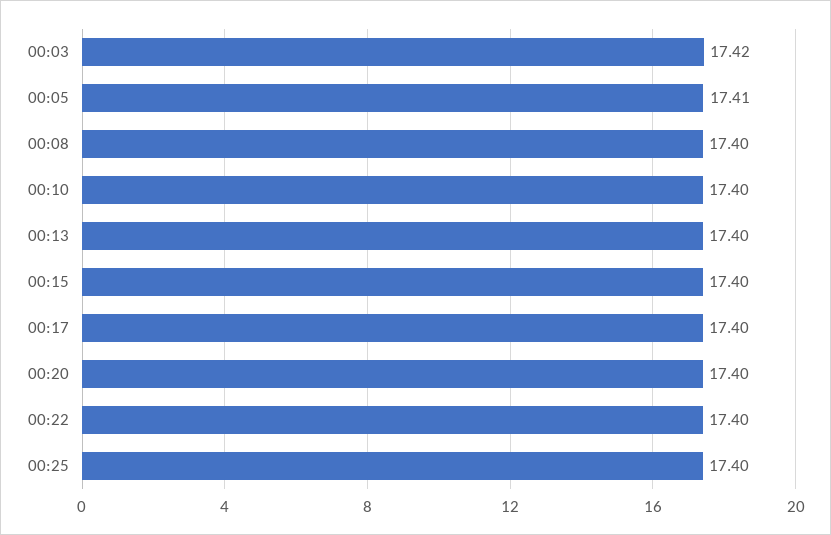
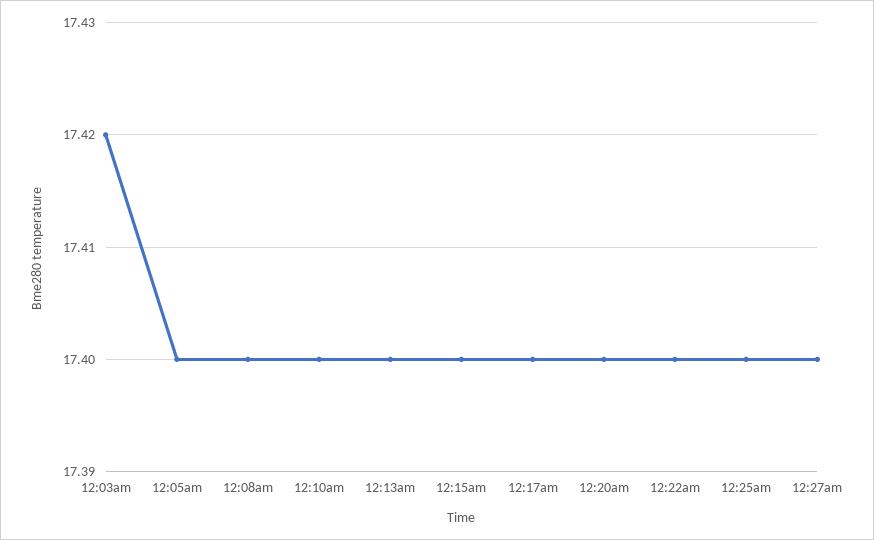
00:05: 17.41 -> 17.4
12:27am: none -> 17.4

